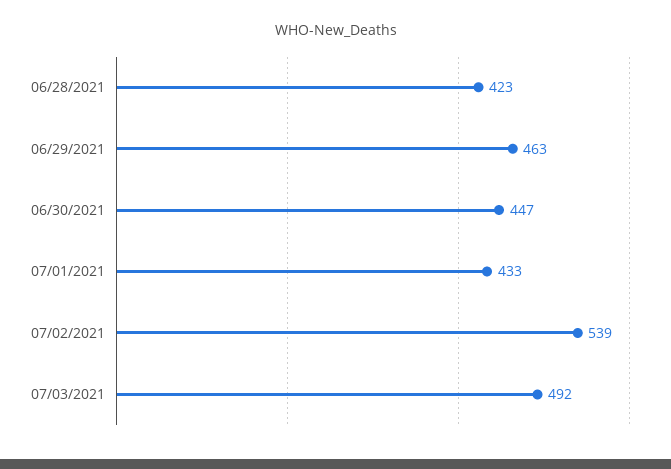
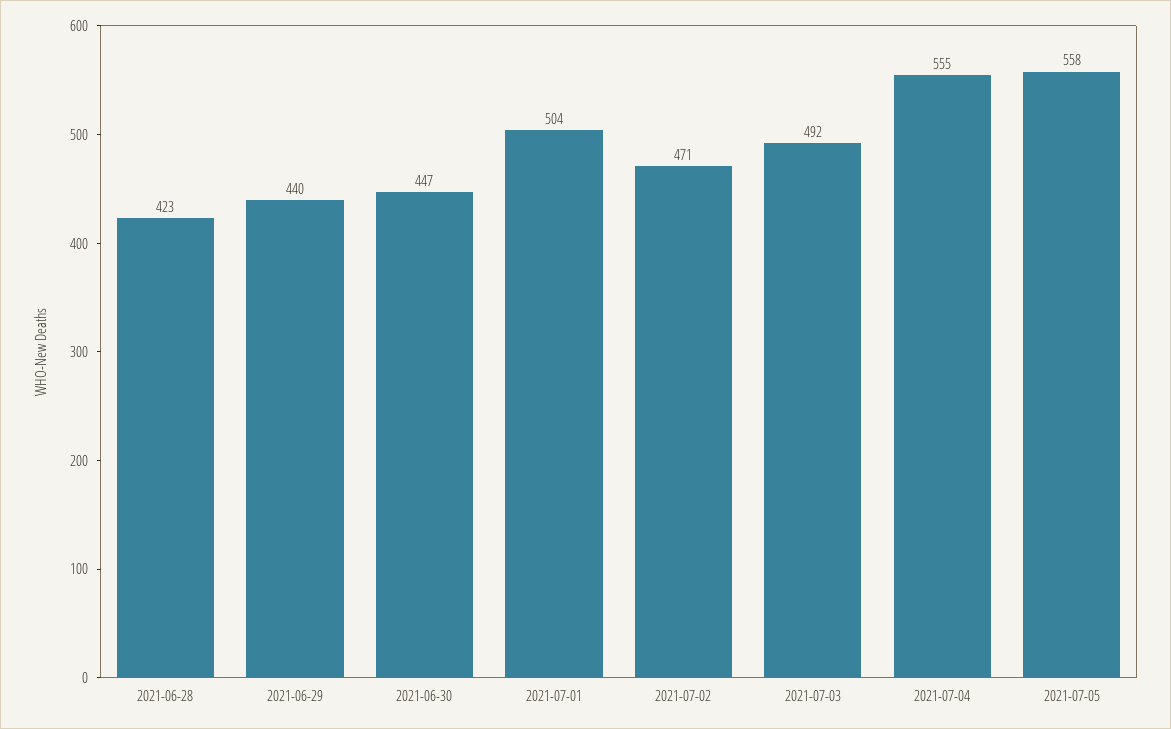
06/29/2021: 463 -> 440
07/01/2021: 433 -> 504
07/02/2021: 539 -> 471
2021-07-04: none -> 555
2021-07-05: none -> 558

